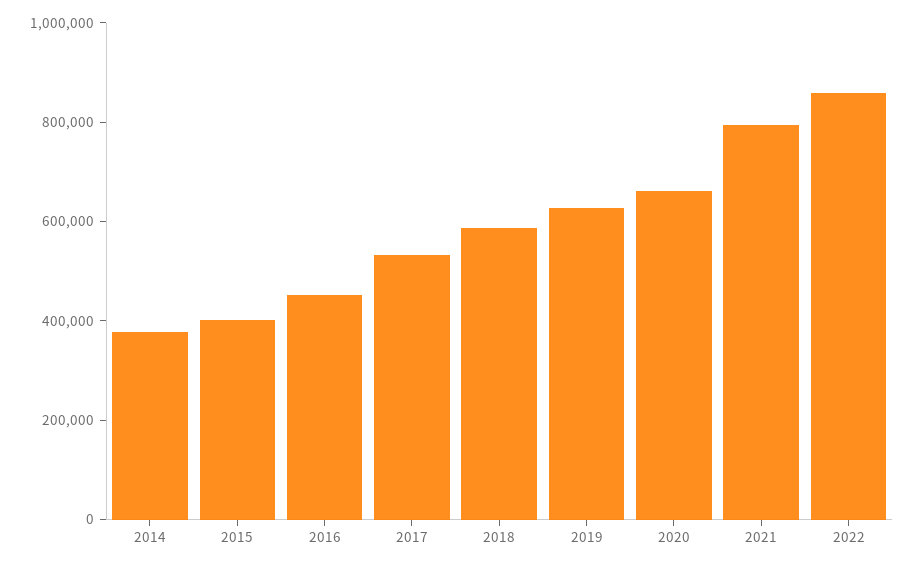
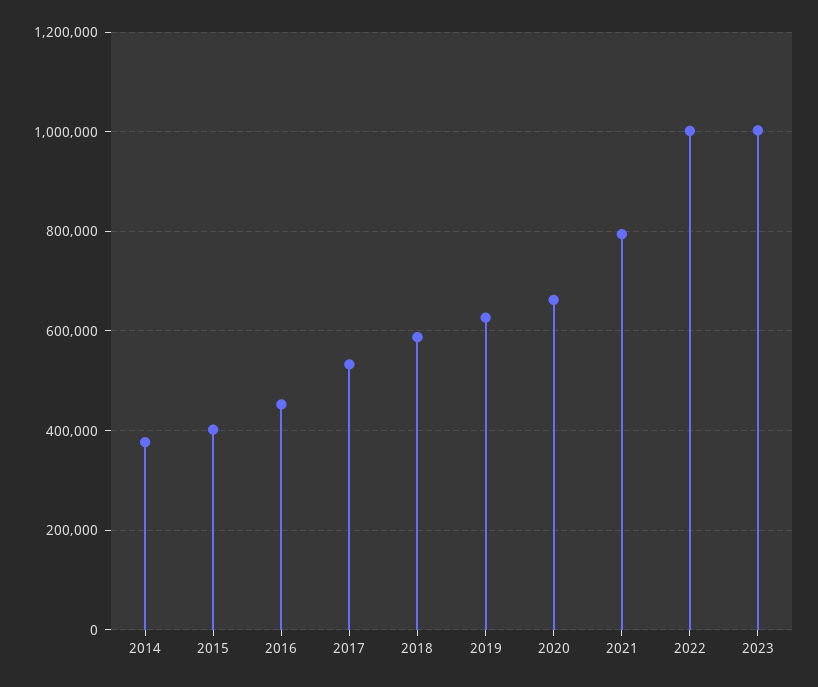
2022: 850000 -> 1000000
2023: none -> 1000000

